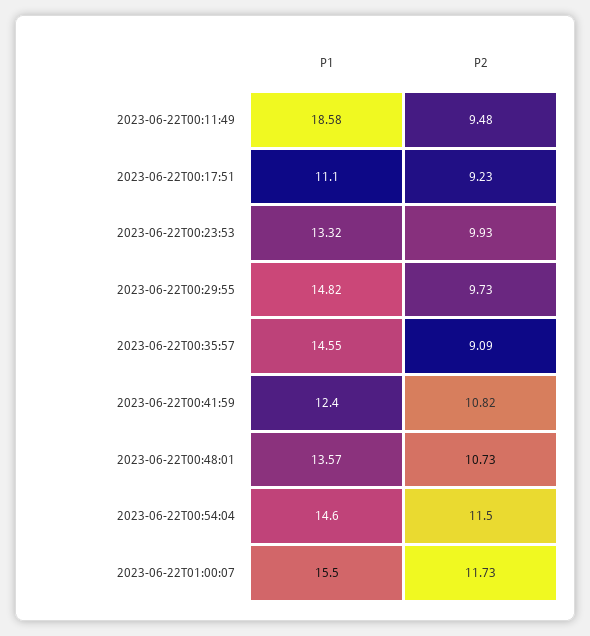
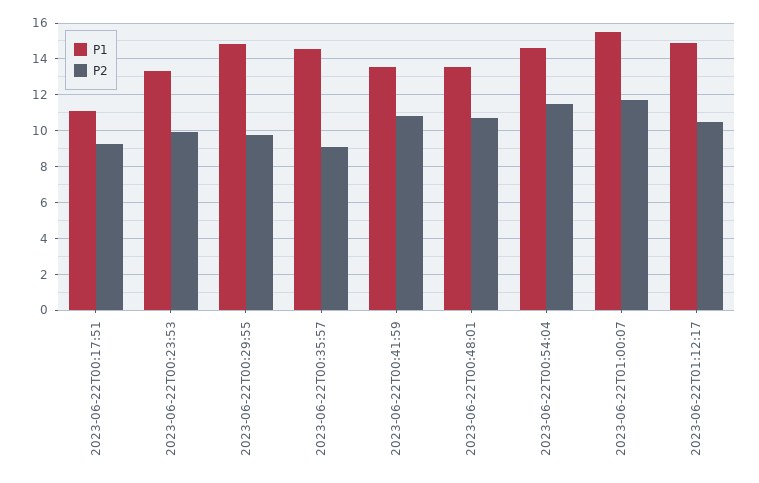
P1, 2023-06-22T00:11:49: 18.58 -> none
P2, 2023-06-22T00:11:49: 9.48 -> none
P1, 2023-06-22T00:41:59: 12.4 -> 13.5
P1, 2023-06-22T01:12:17: none -> 15
P2, 2023-06-22T01:12:17: none -> 10.5

